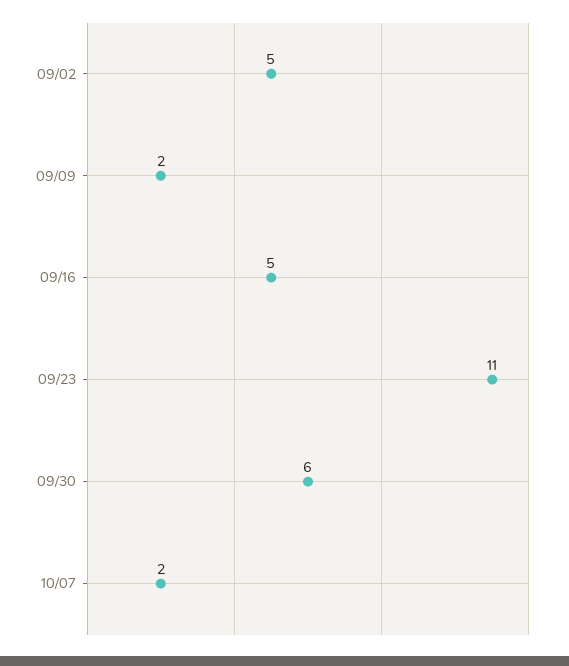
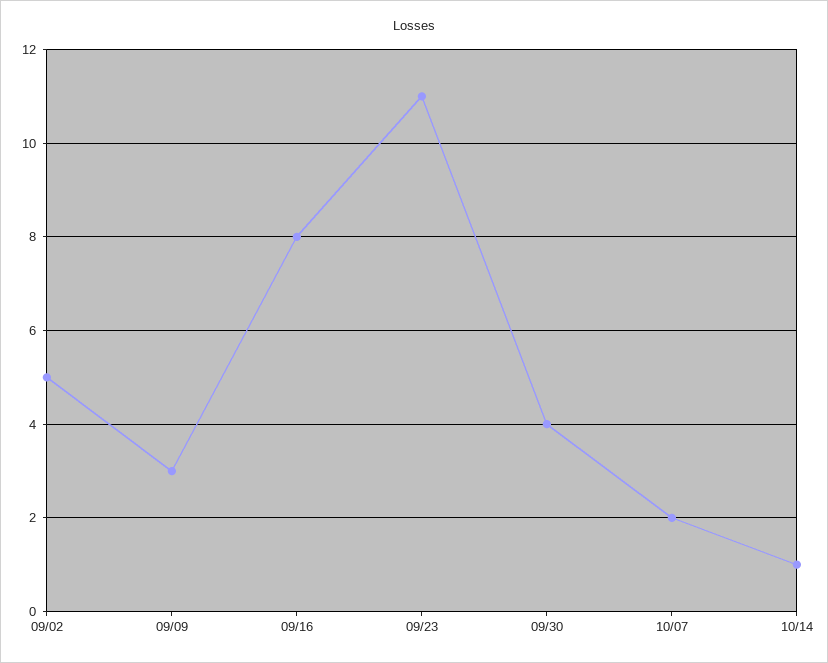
09/09: 2 -> 3
09/16: 5 -> 8
09/30: 6 -> 4
10/14: none -> 1

